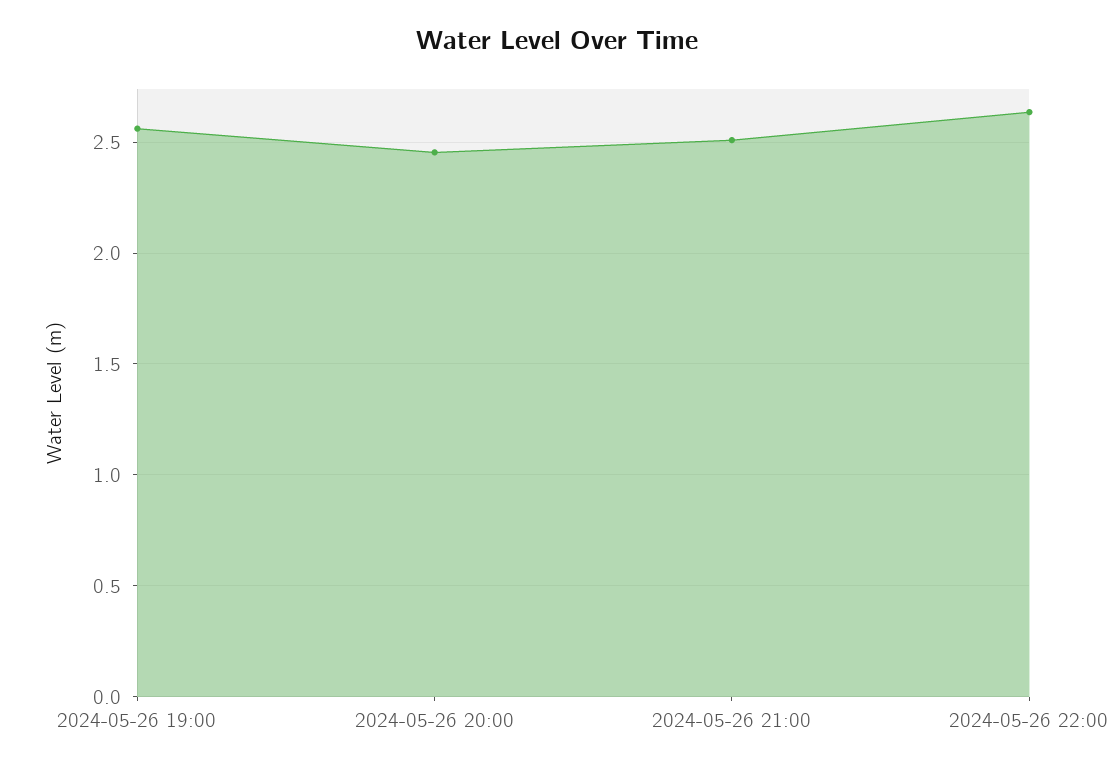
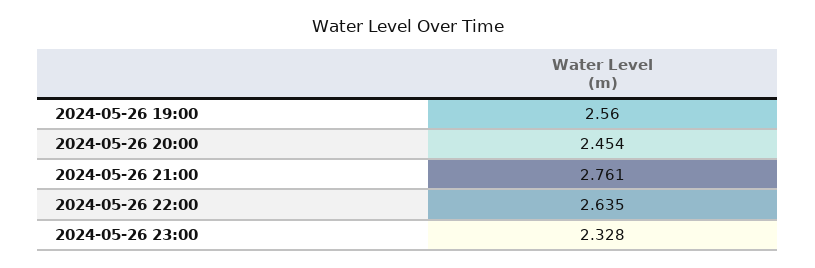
2024-05-26 21:00: 2.5 -> 2.761
2024-05-26 23:00: none -> 2.328

